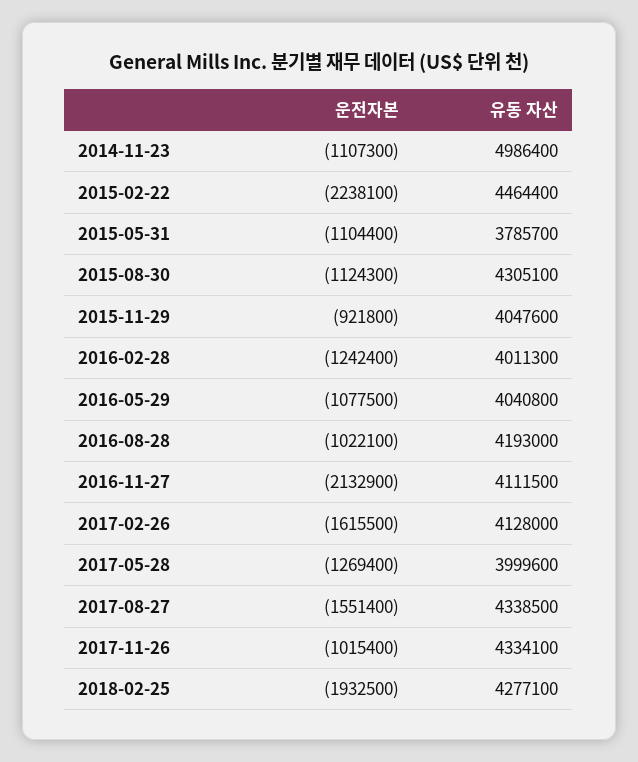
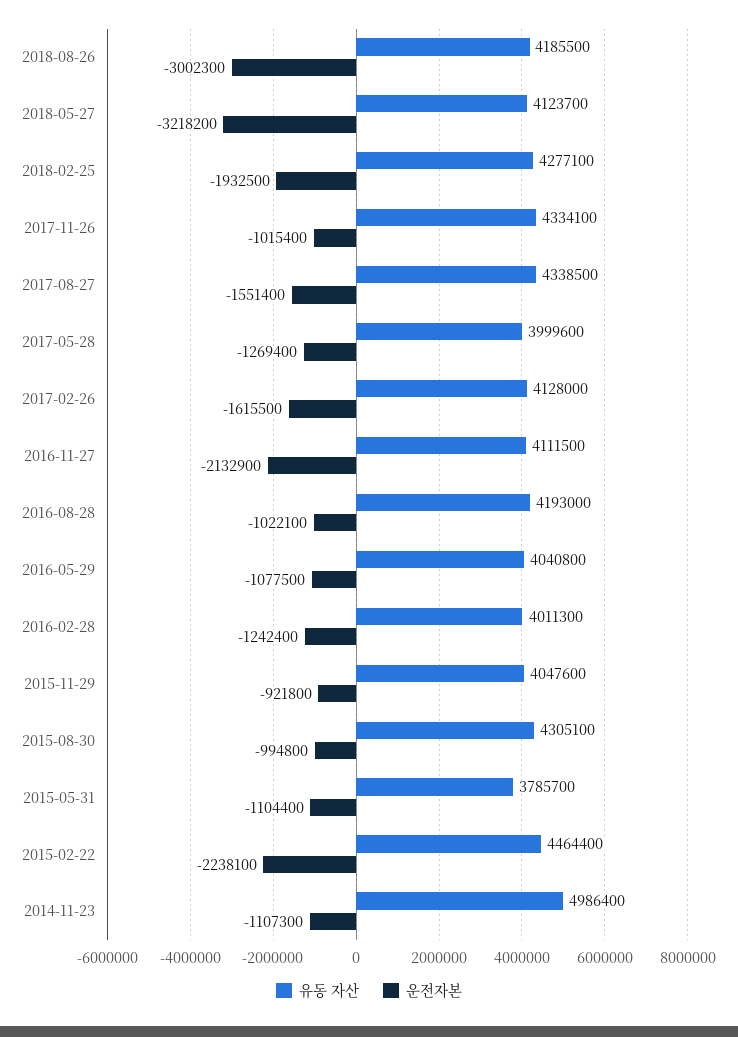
운전자본, 2015-08-30: -1124300 -> -994800
유동 자산, 2018-08-26: none -> 4185500
운전자본, 2018-08-26: none -> -3002300
유동 자산, 2018-05-27: none -> 4123700
운전자본, 2018-05-27: none -> -3218200

